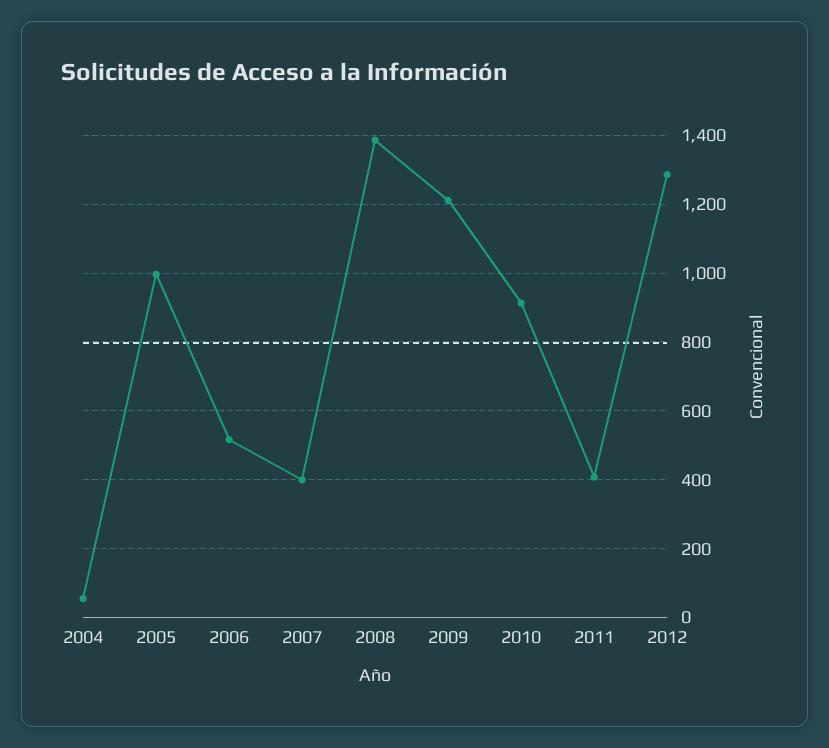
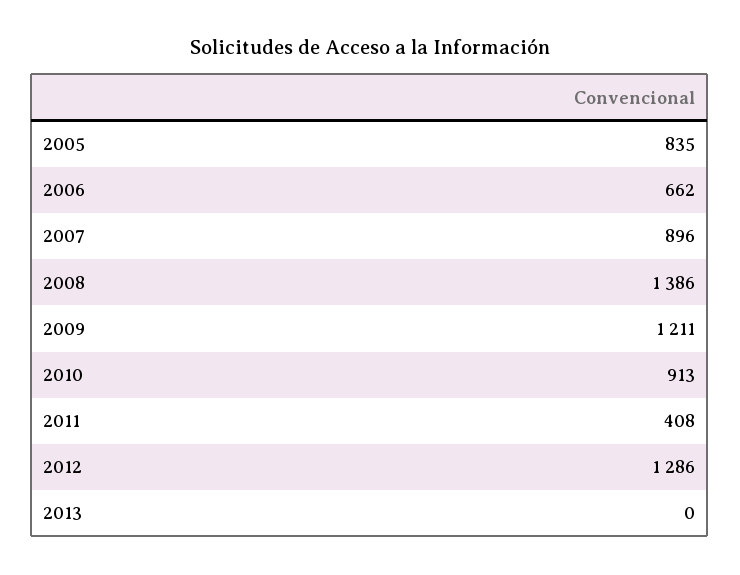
2004: 60 -> none
2005: 1000 -> 835
2006: 520 -> 662
2007: 400 -> 896
2013: none -> 0

